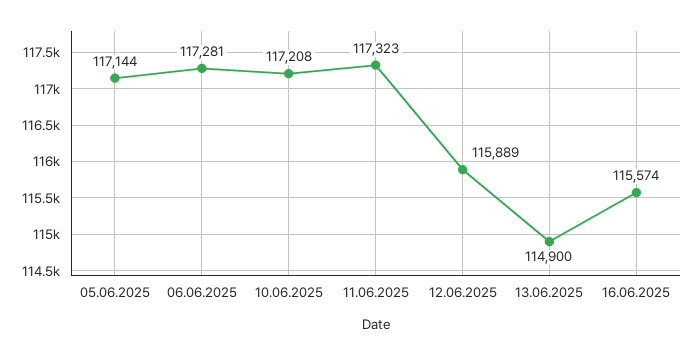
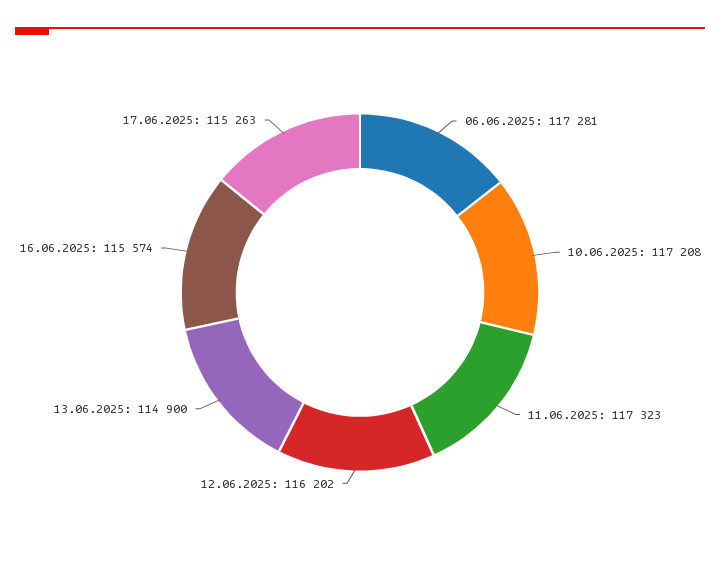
05.06.2025: 117144 -> none
12.06.2025: 115889 -> 116202
17.06.2025: none -> 115263

